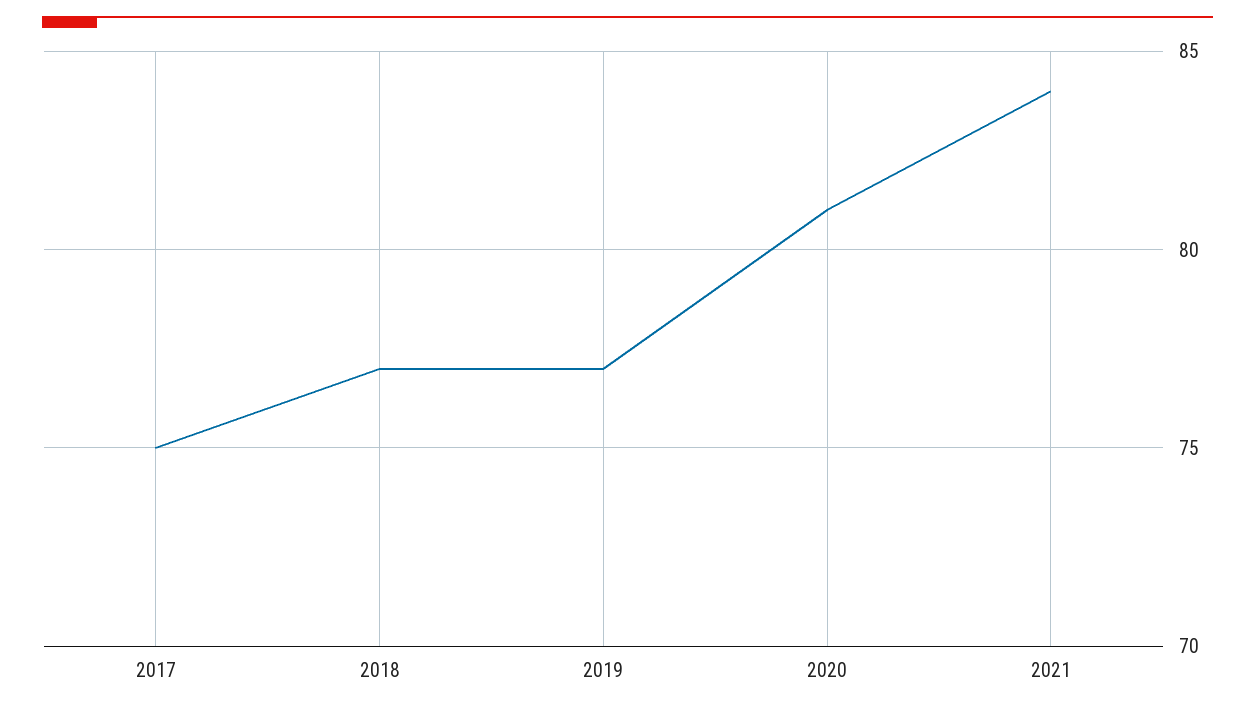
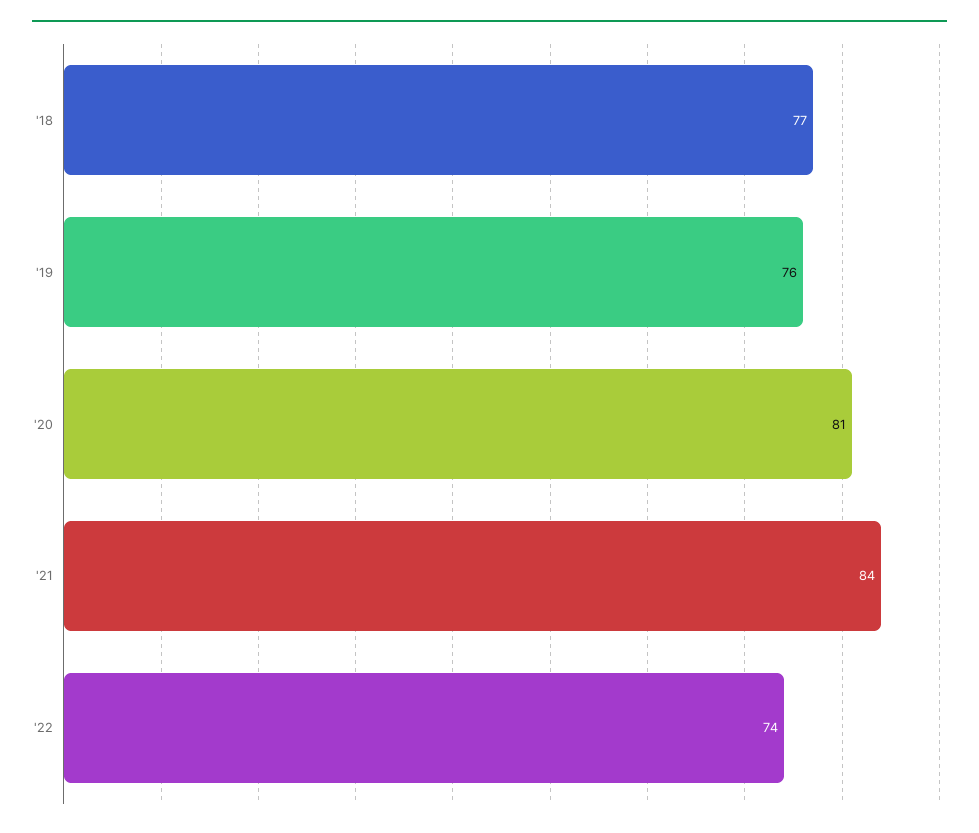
2017: 75 -> none
2019: 77 -> 76
'22: none -> 74

